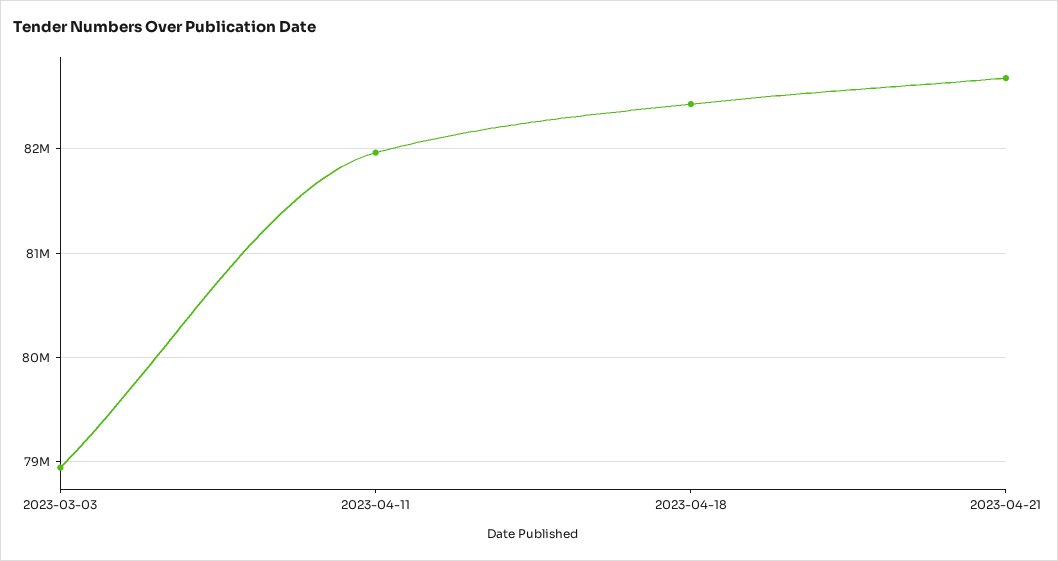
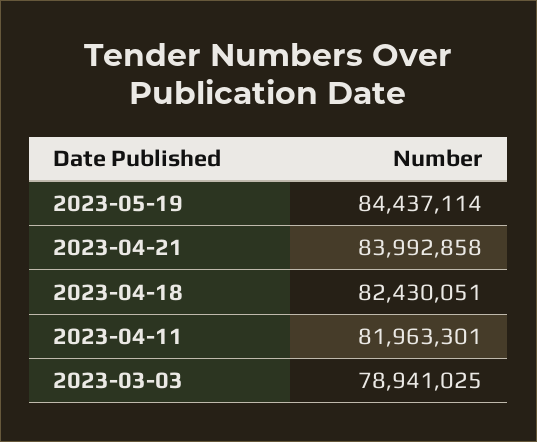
2023-04-21: 82700000 -> 83992858
2023-05-19: none -> 84437114

